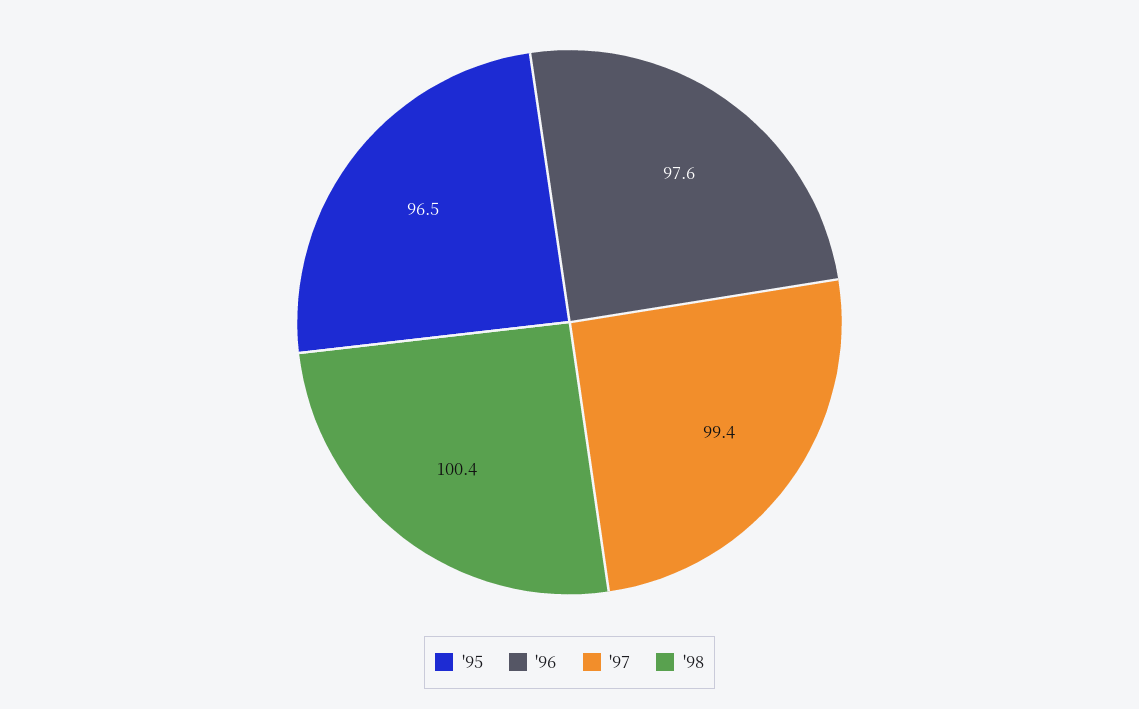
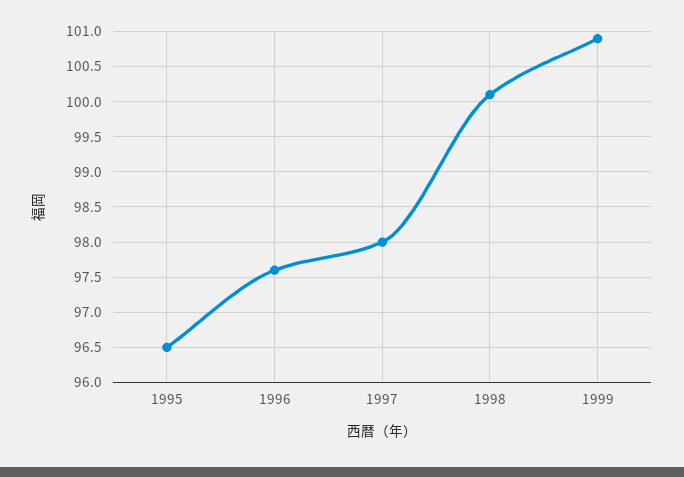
'97: 99.4 -> 98
'98: 100.4 -> 100.1
1999: none -> 100.9

